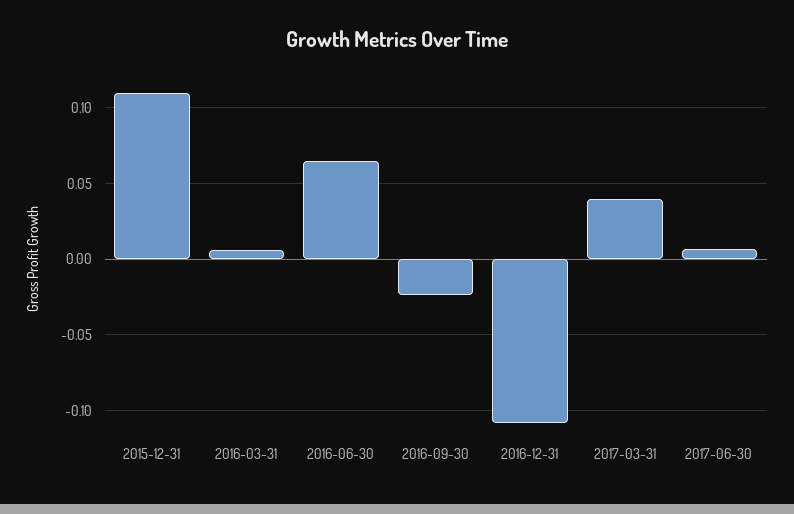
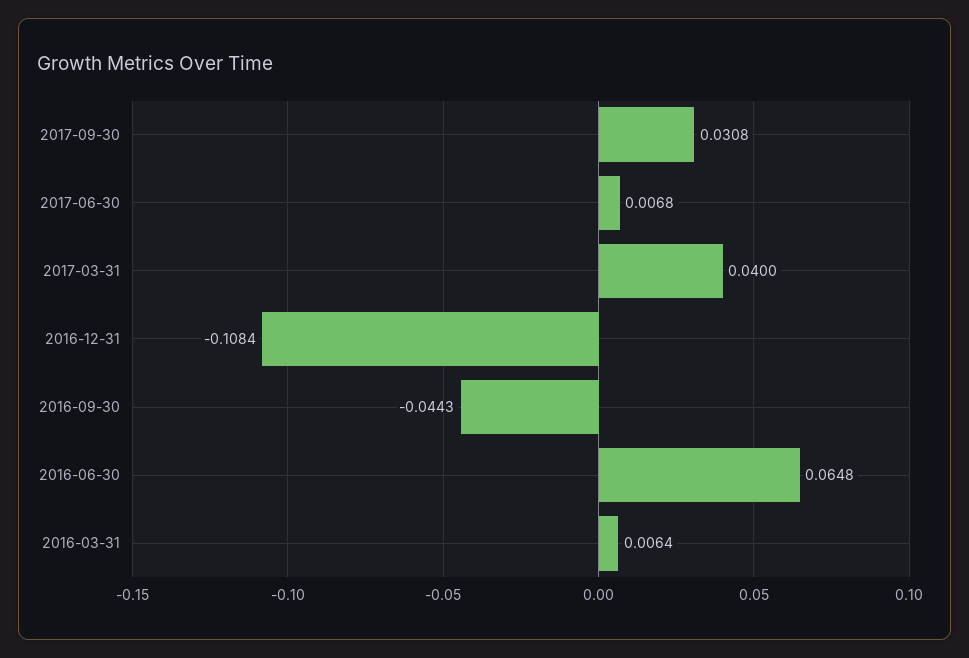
2015-12-31: 0.11 -> none
2016-09-30: -0.025 -> -0.0443
2017-09-30: none -> 0.0308

